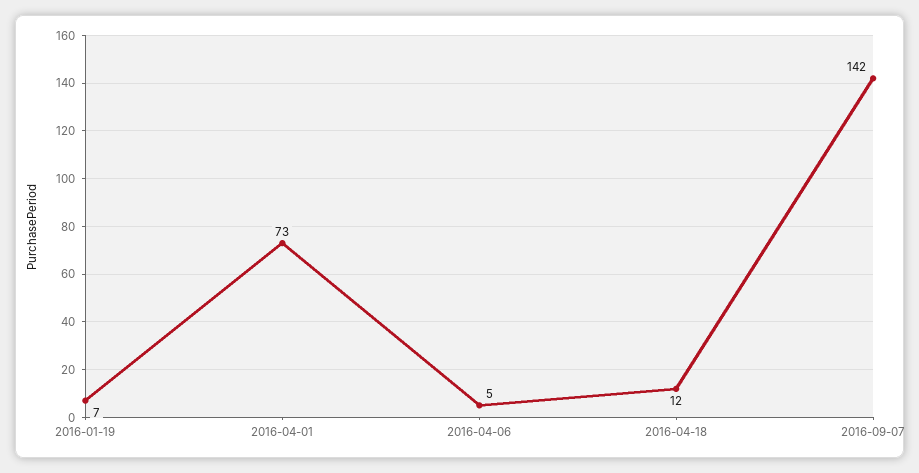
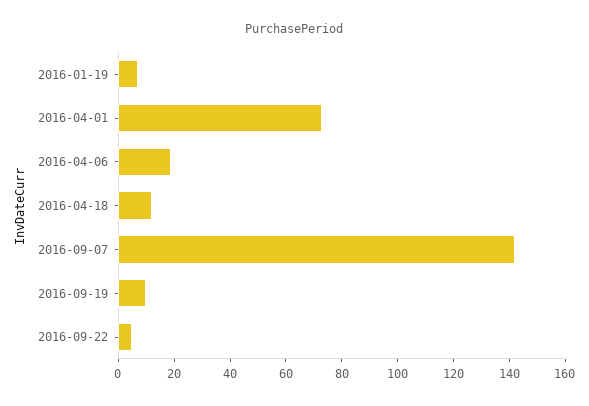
2016-04-06: 5 -> 20
2016-09-19: none -> 10
2016-09-22: none -> 5

